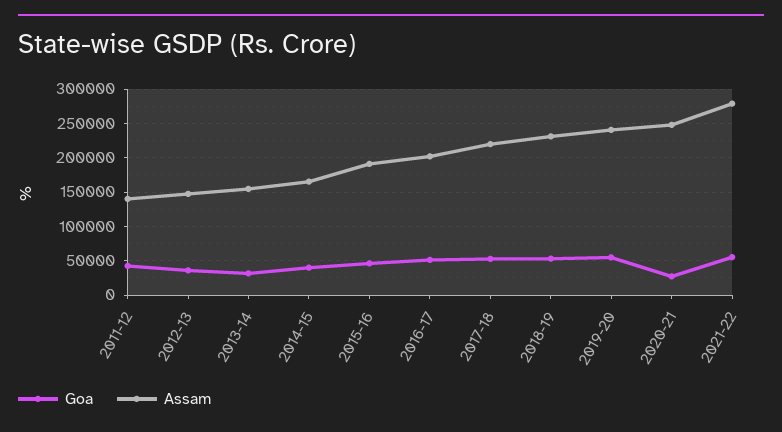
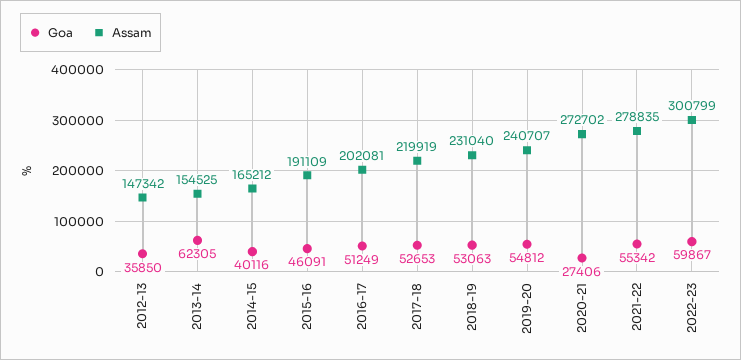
Goa, 2011-12: 40000 -> none
Assam, 2011-12: 140000 -> none
Goa, 2013-14: 30000 -> 62305
Assam, 2020-21: 250000 -> 272702
Goa, 2022-23: none -> 59867
Assam, 2022-23: none -> 300799

